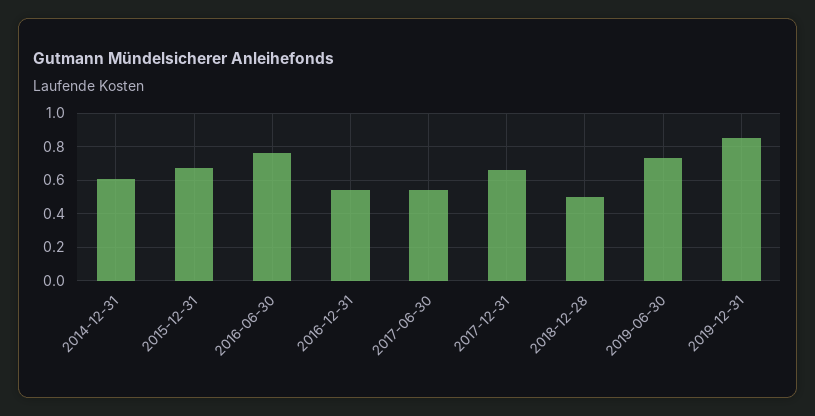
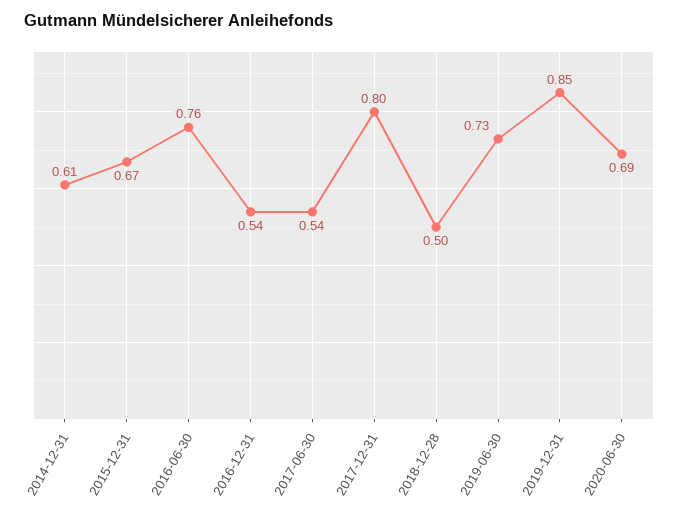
2017-12-31: 0.65 -> 0.8
2020-06-30: none -> 0.69

